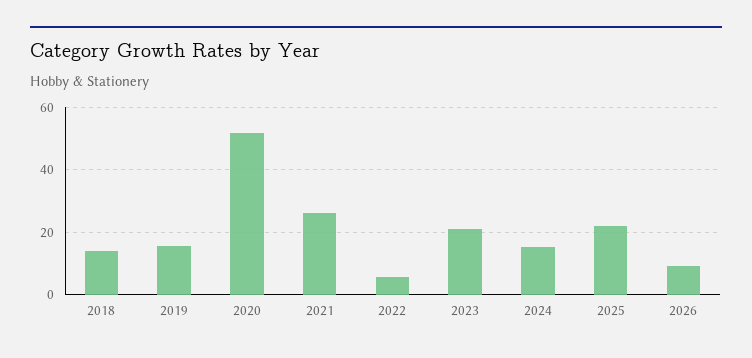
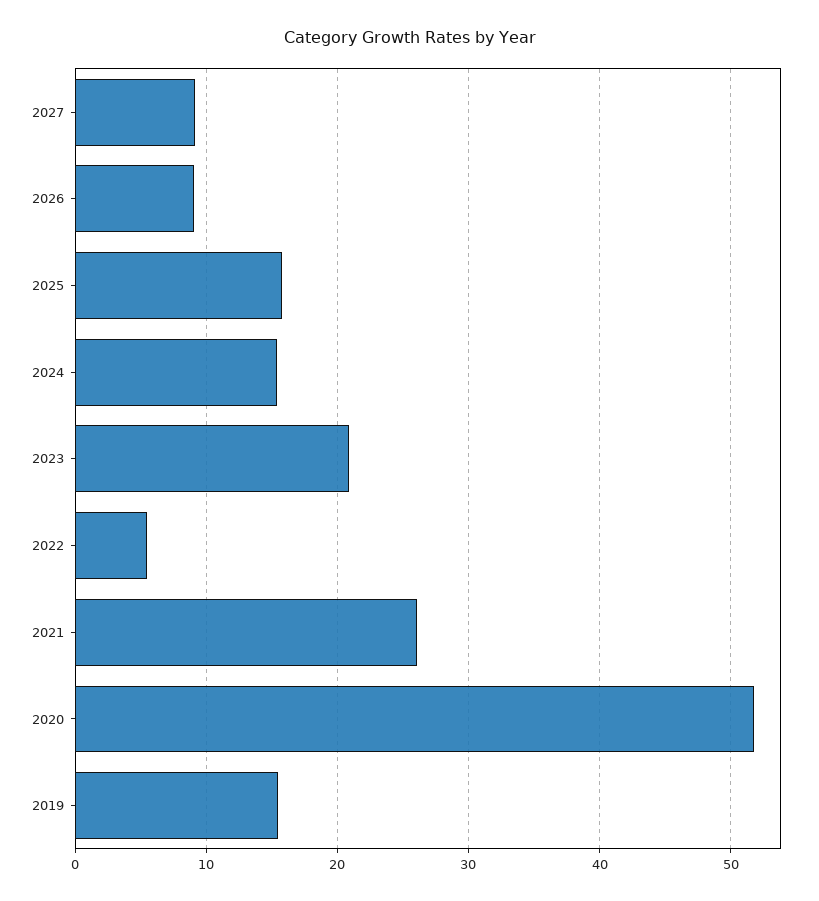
2018: 14 -> none
2025: 22 -> 16
2027: none -> 9

